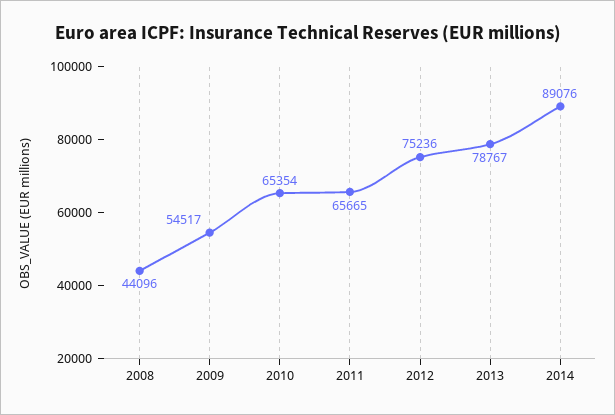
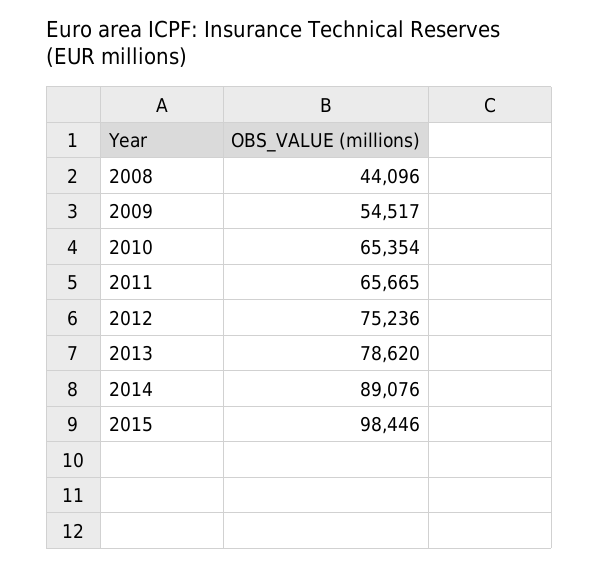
2013: 78767 -> 78620
2015: none -> 98446

